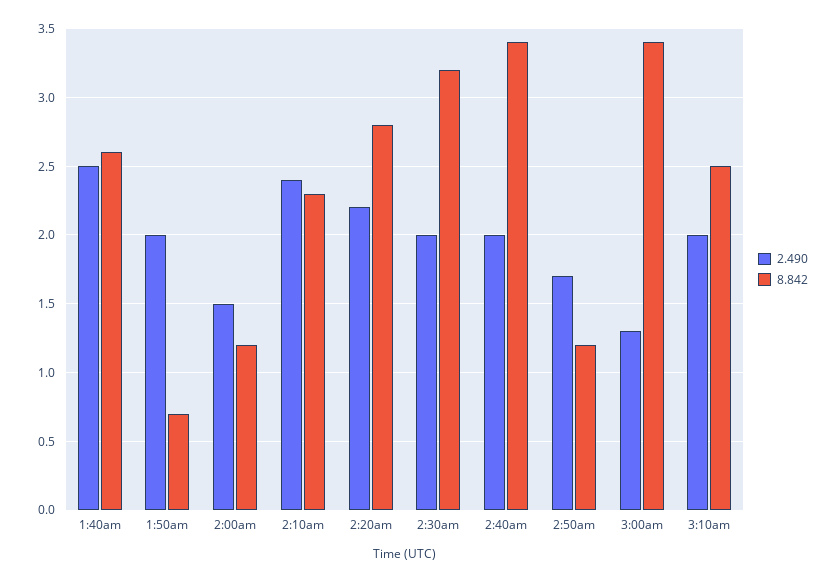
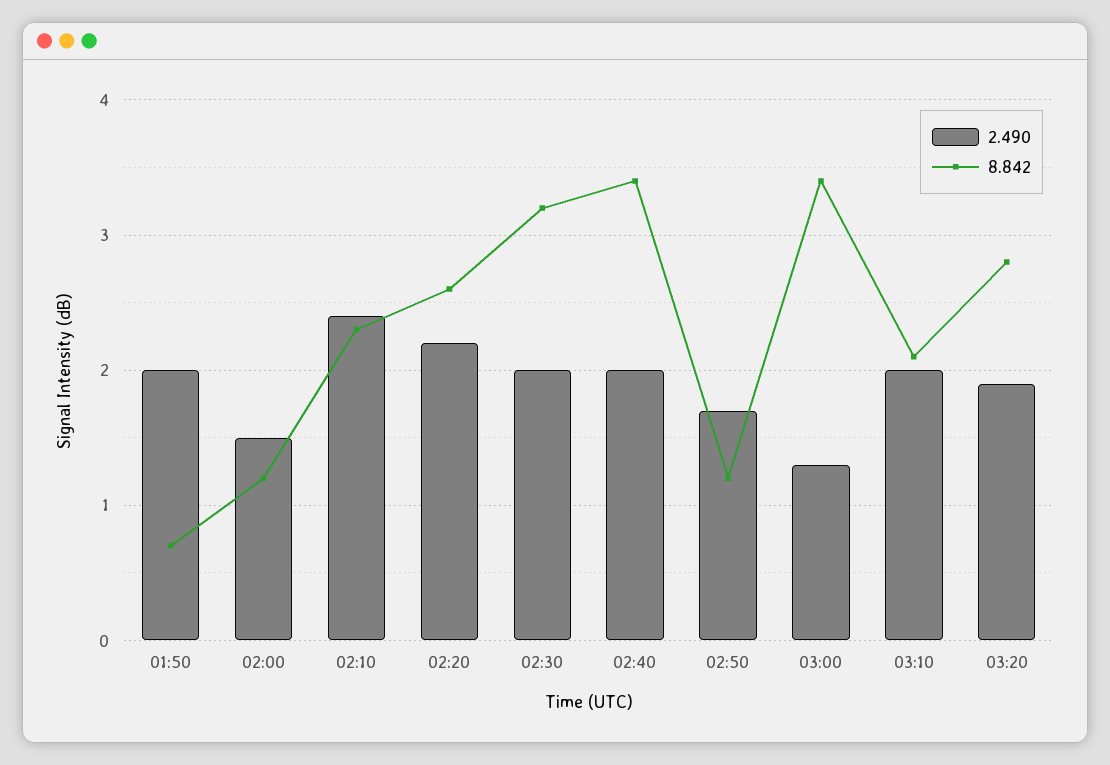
2.490, 1:40am: 2.5 -> none
8.842, 1:40am: 2.6 -> none
8.842, 2:20am: 2.8 -> 2.6
8.842, 3:10am: 2.5 -> 2.1
2.490, 03:20: none -> 1.9
8.842, 03:20: none -> 2.8

